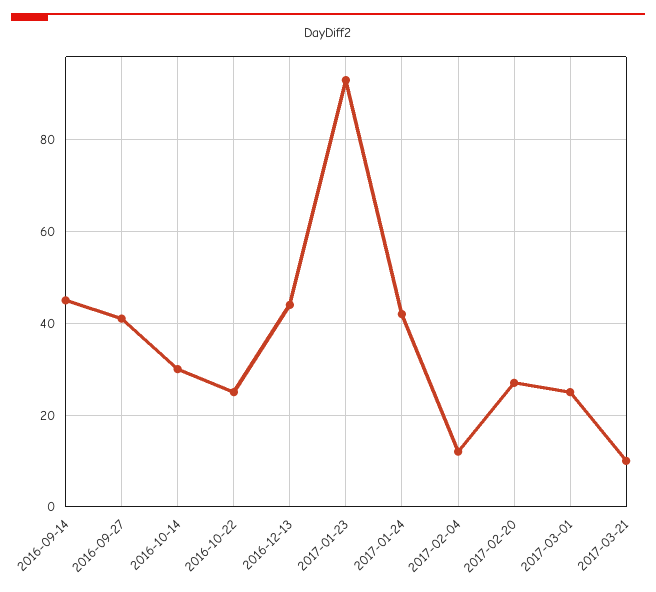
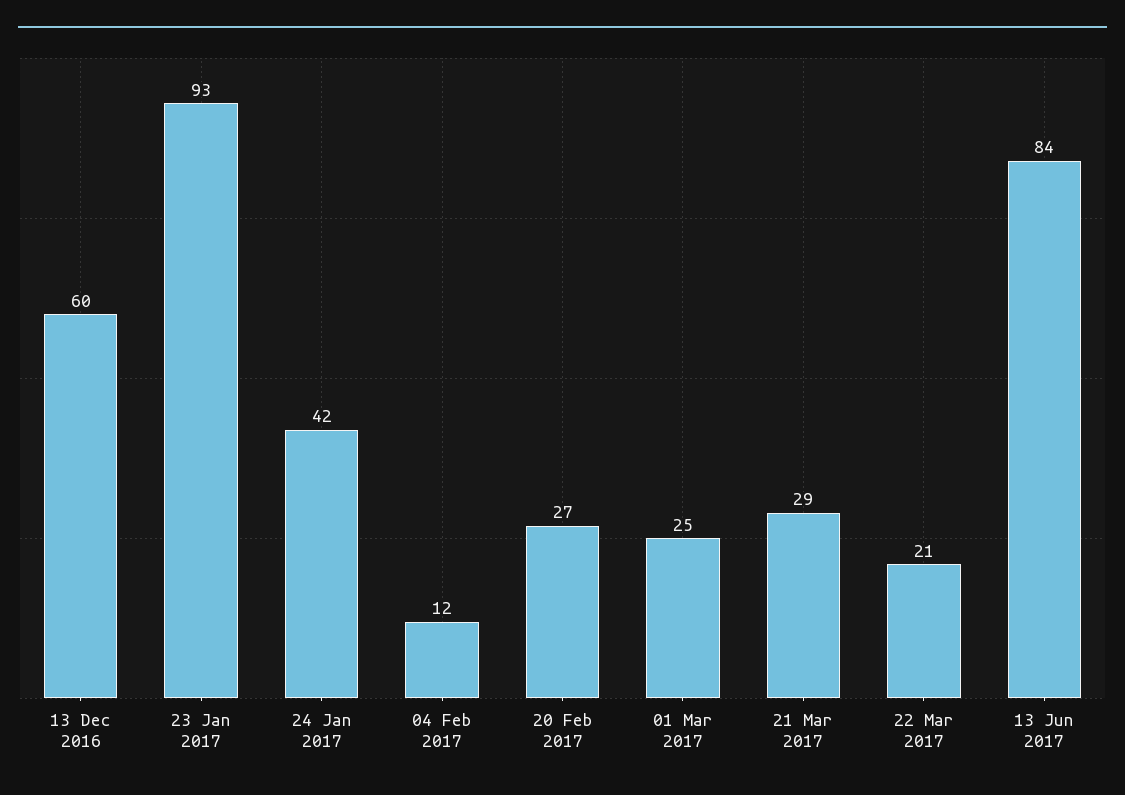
2016-09-14: 45 -> none
2016-09-27: 40 -> none
2016-10-14: 30 -> none
2016-10-22: 25 -> none
2016-12-13: 45 -> 60
2017-03-21: 10 -> 29
22 Mar 2017: none -> 21
13 Jun 2017: none -> 84

